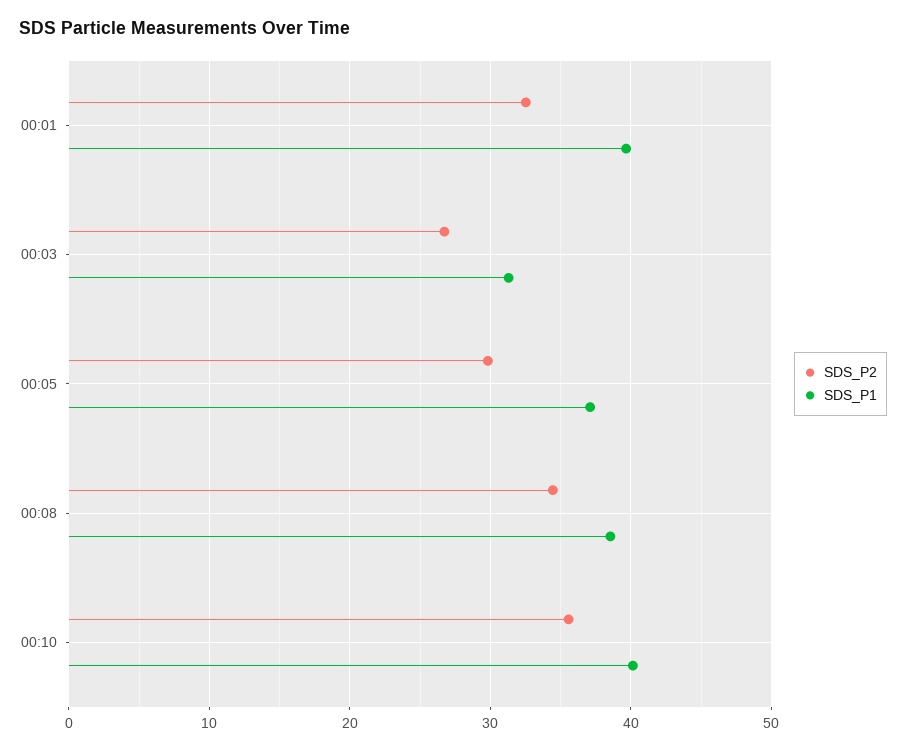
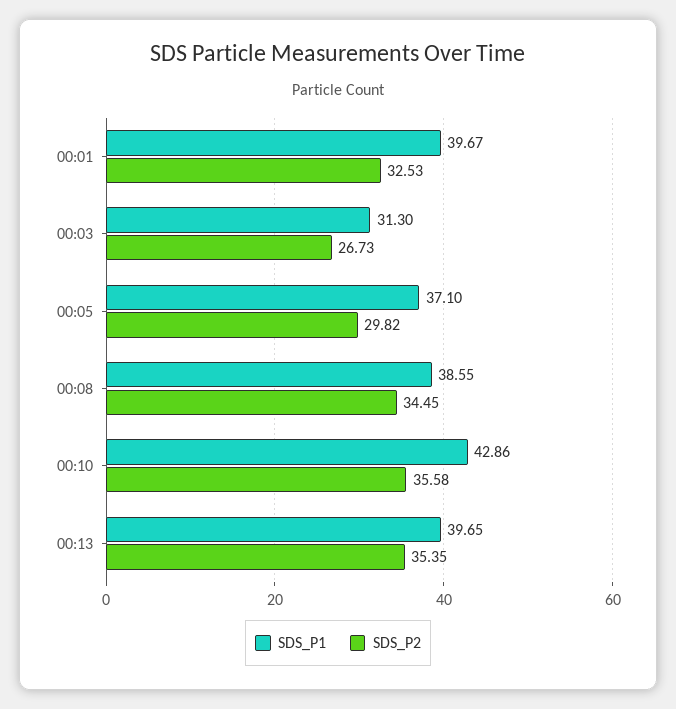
SDS_P1, 00:10: 40 -> 42.86
SDS_P1, 00:13: none -> 39.65
SDS_P2, 00:13: none -> 35.35

